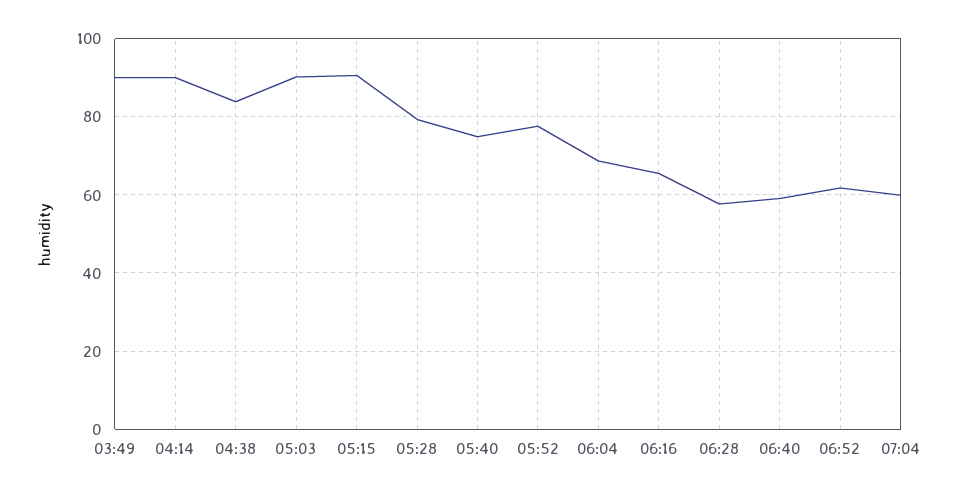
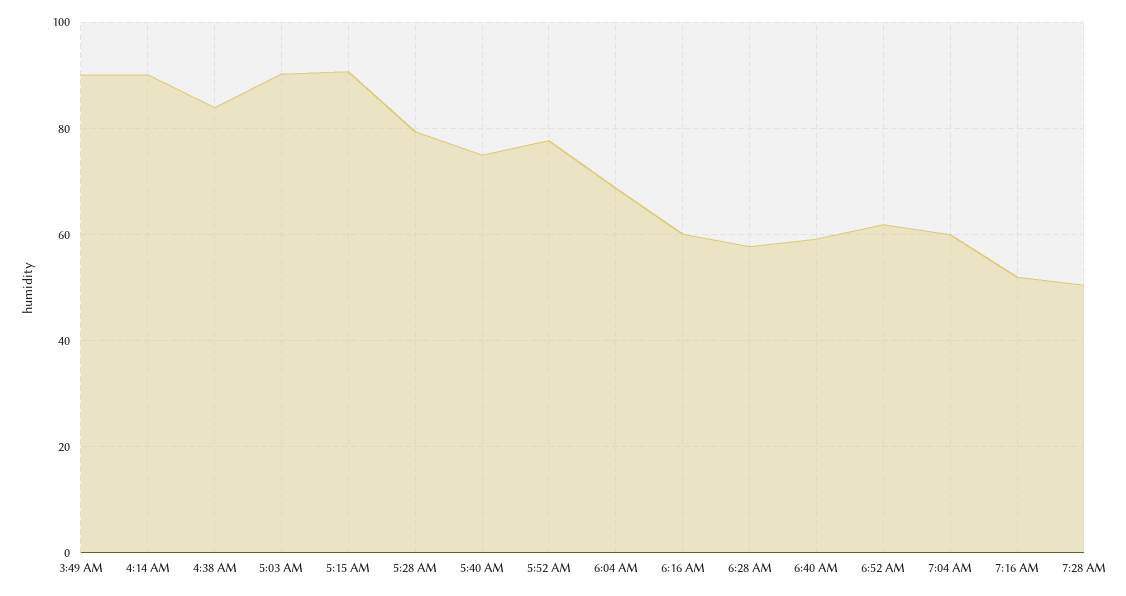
06:16: 66 -> 60
7:16 AM: none -> 52
7:28 AM: none -> 50

